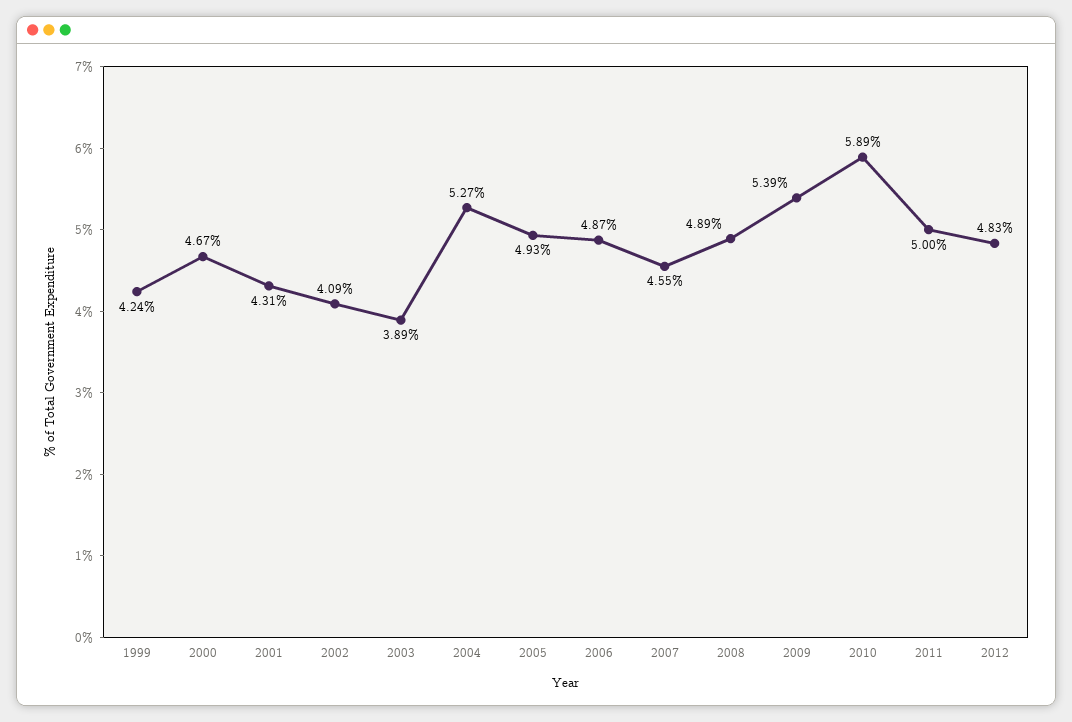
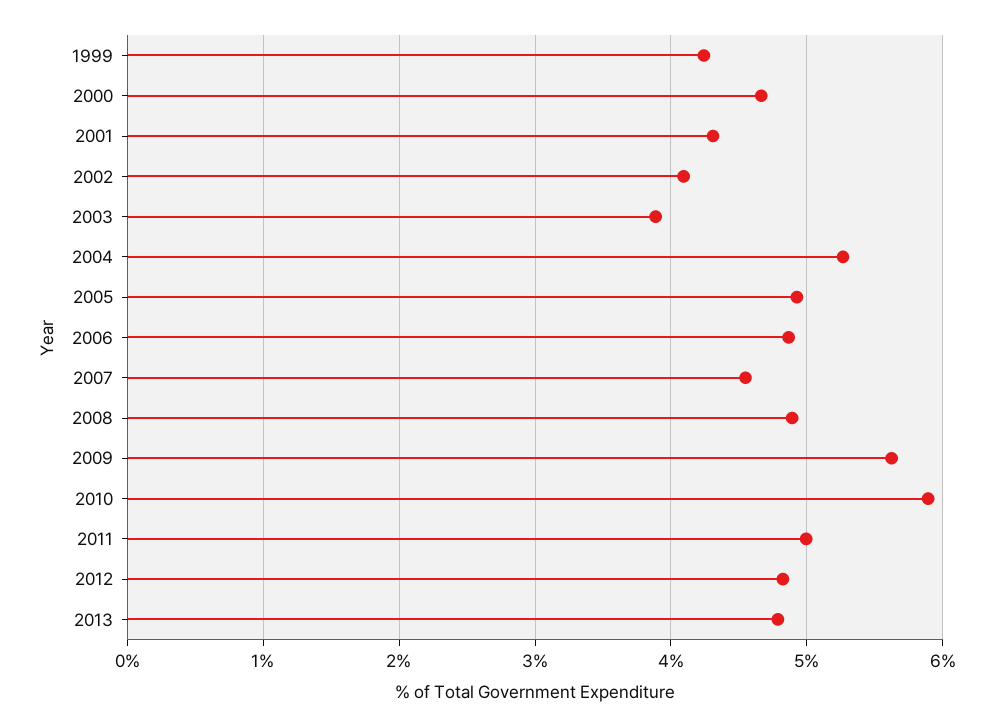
2009: 5.39 -> 5.6
2013: none -> 4.8

